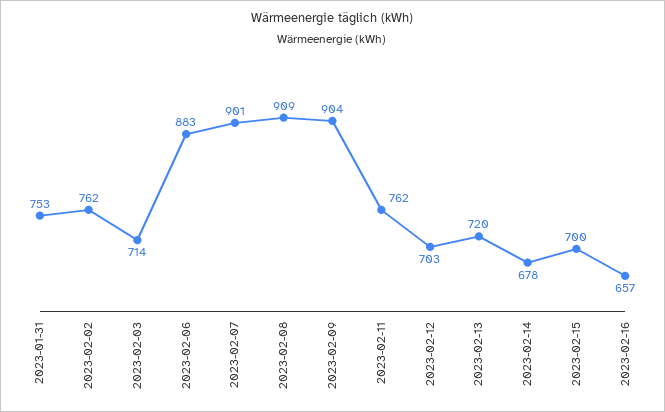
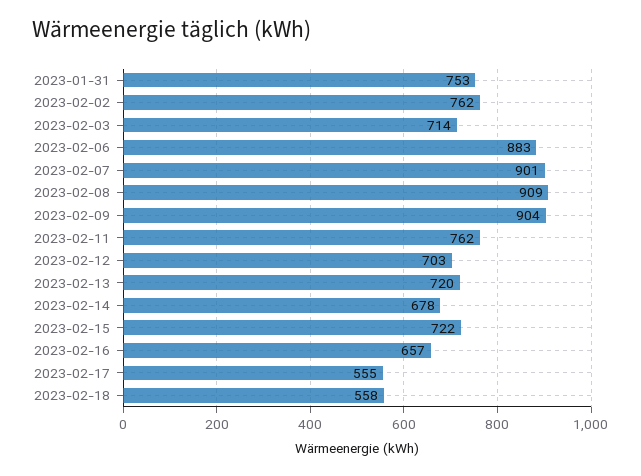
2023-02-15: 700 -> 722
2023-02-17: none -> 555
2023-02-18: none -> 558

